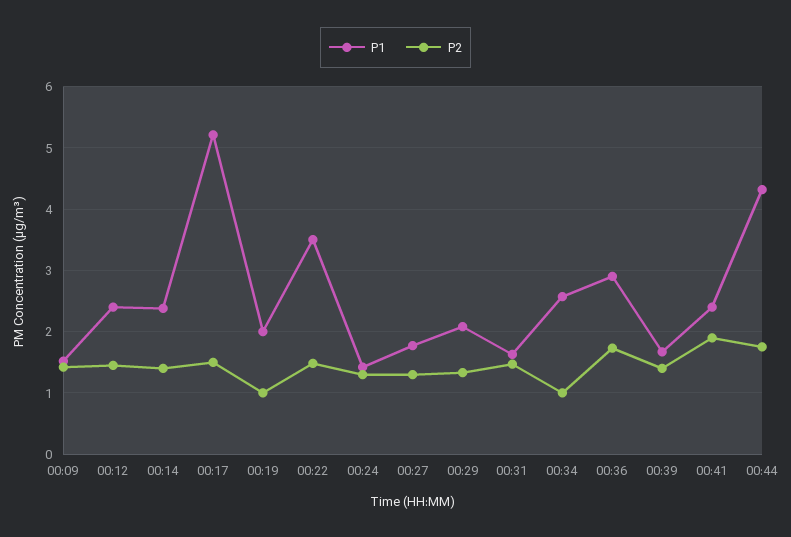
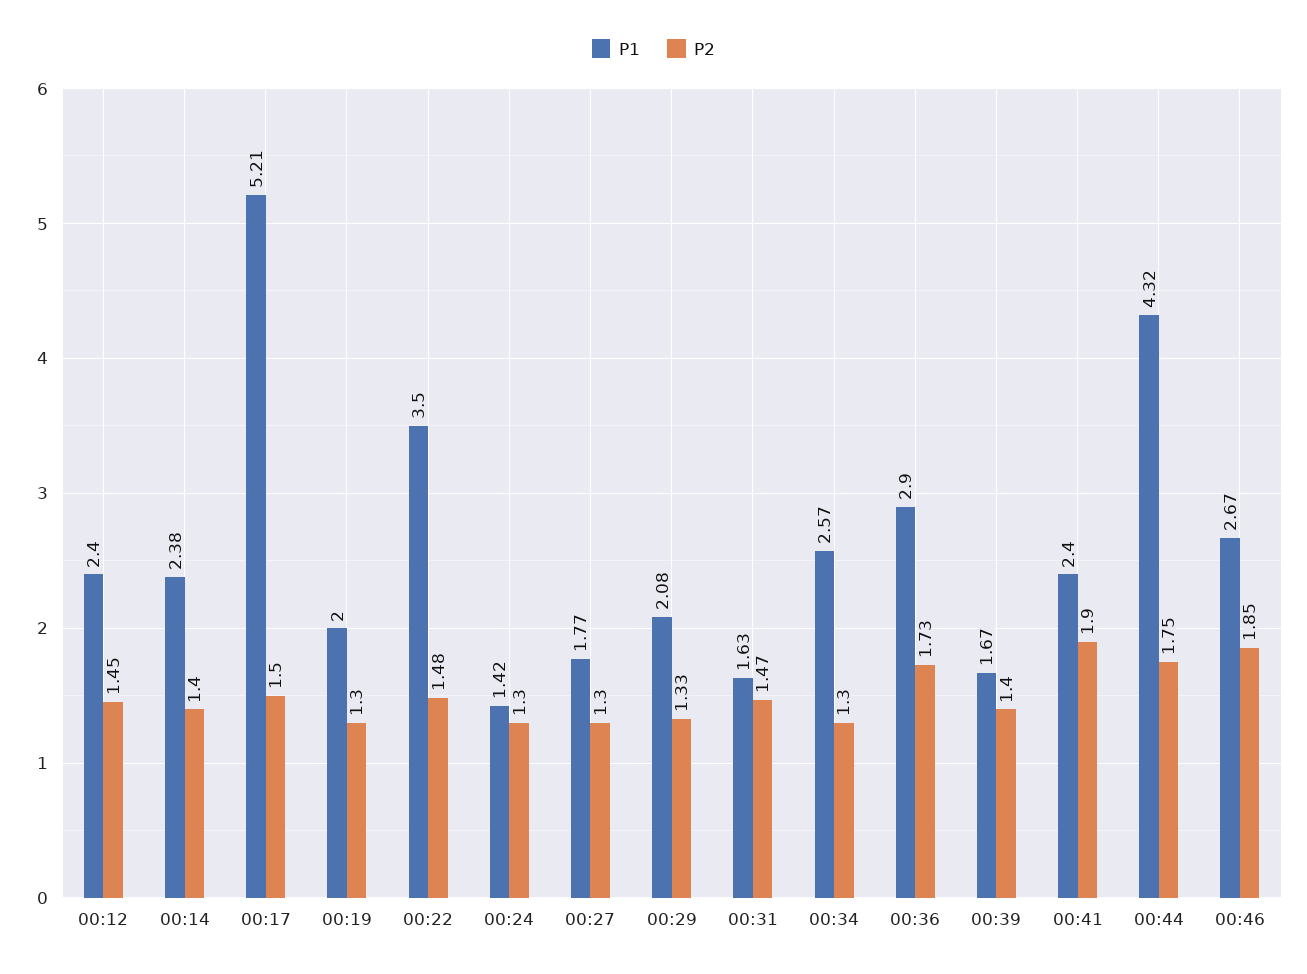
P1, 00:09: 1.5 -> none
P2, 00:09: 1.4 -> none
P2, 00:19: 1 -> 1.3
P2, 00:34: 1 -> 1.3
P1, 00:46: none -> 2.67
P2, 00:46: none -> 1.85

